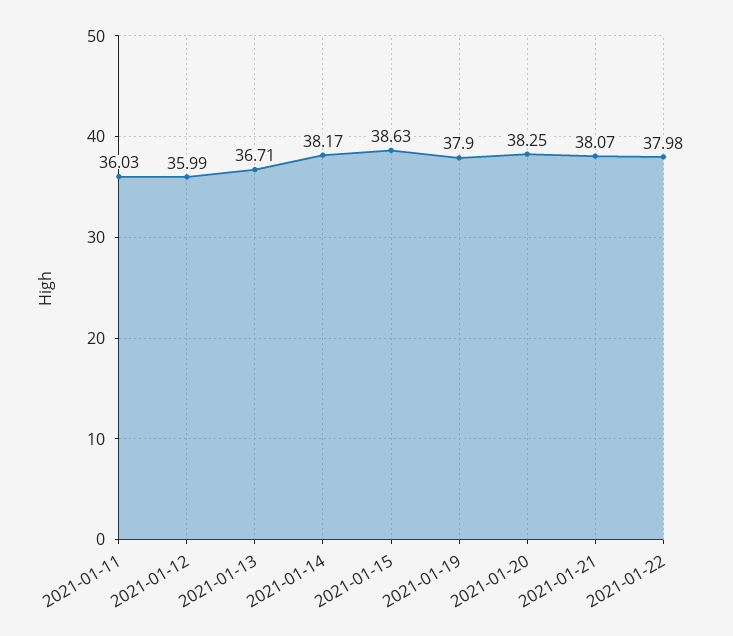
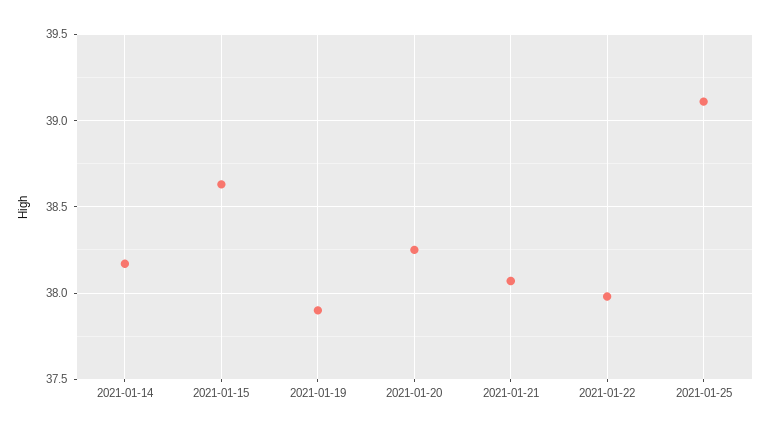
2021-01-11: 36.03 -> none
2021-01-12: 35.99 -> none
2021-01-13: 36.71 -> none
2021-01-25: none -> 39.1

